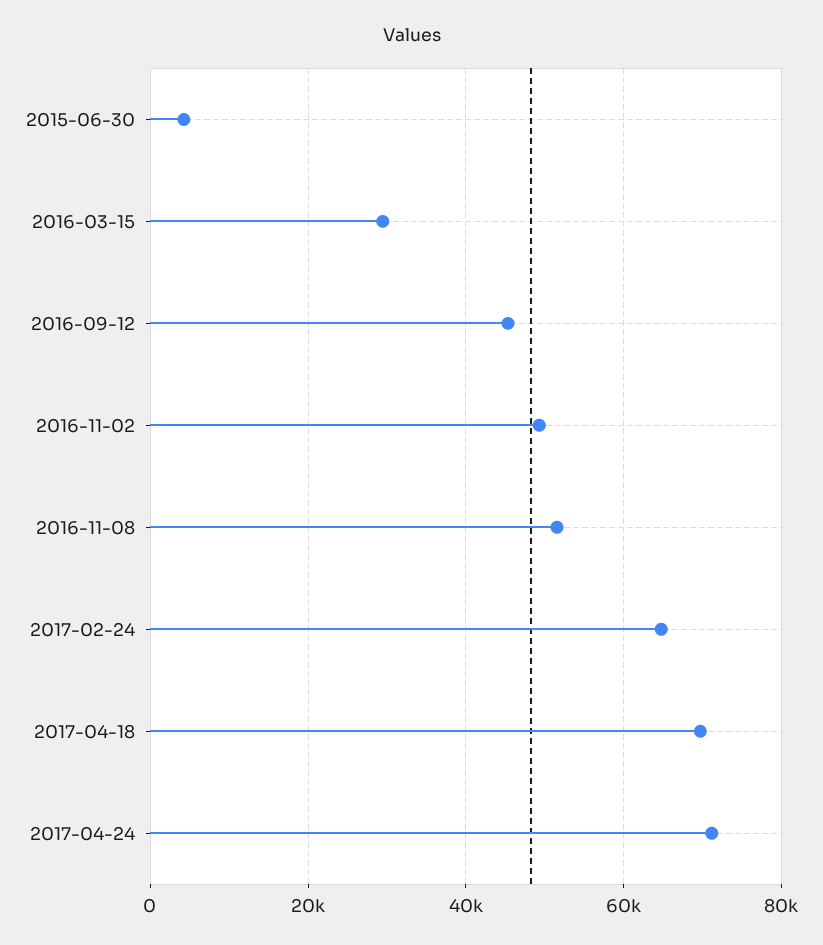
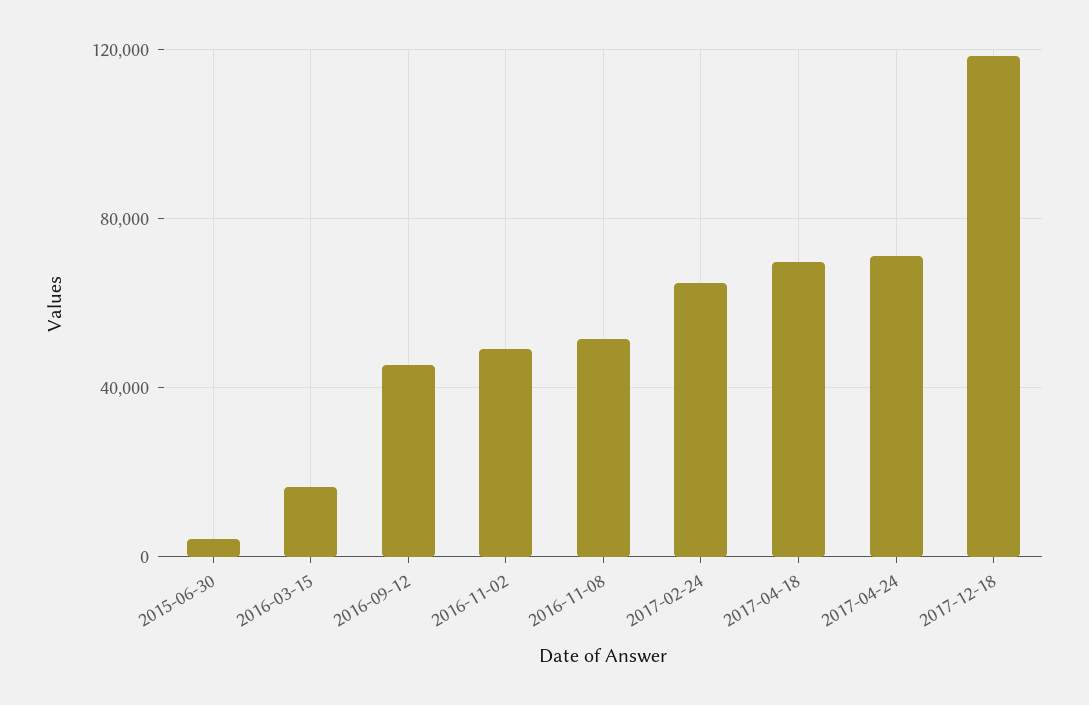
2016-03-15: 30000 -> 15000
2017-12-18: none -> 120000

